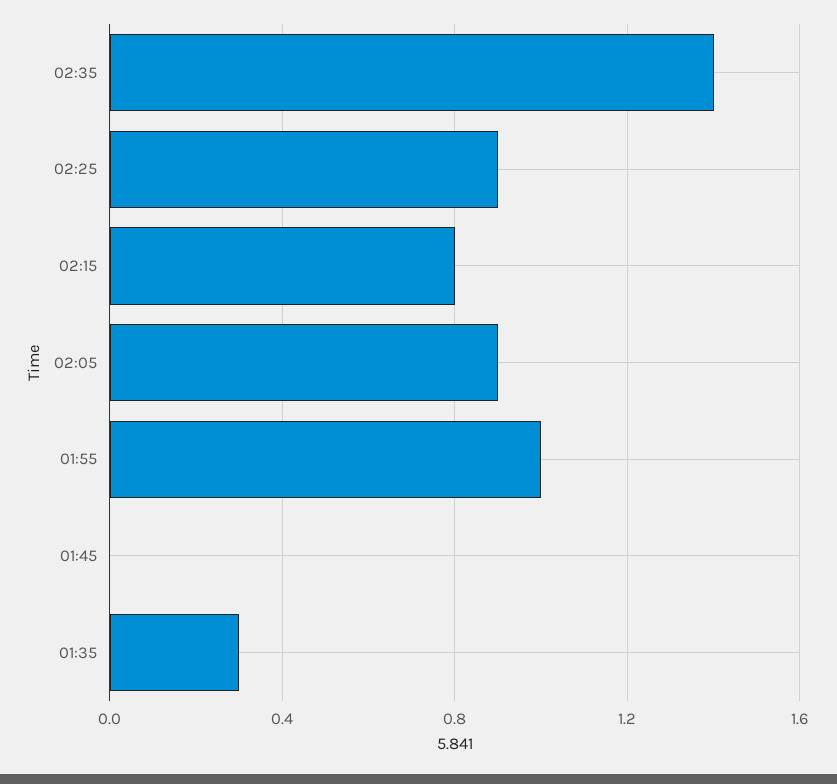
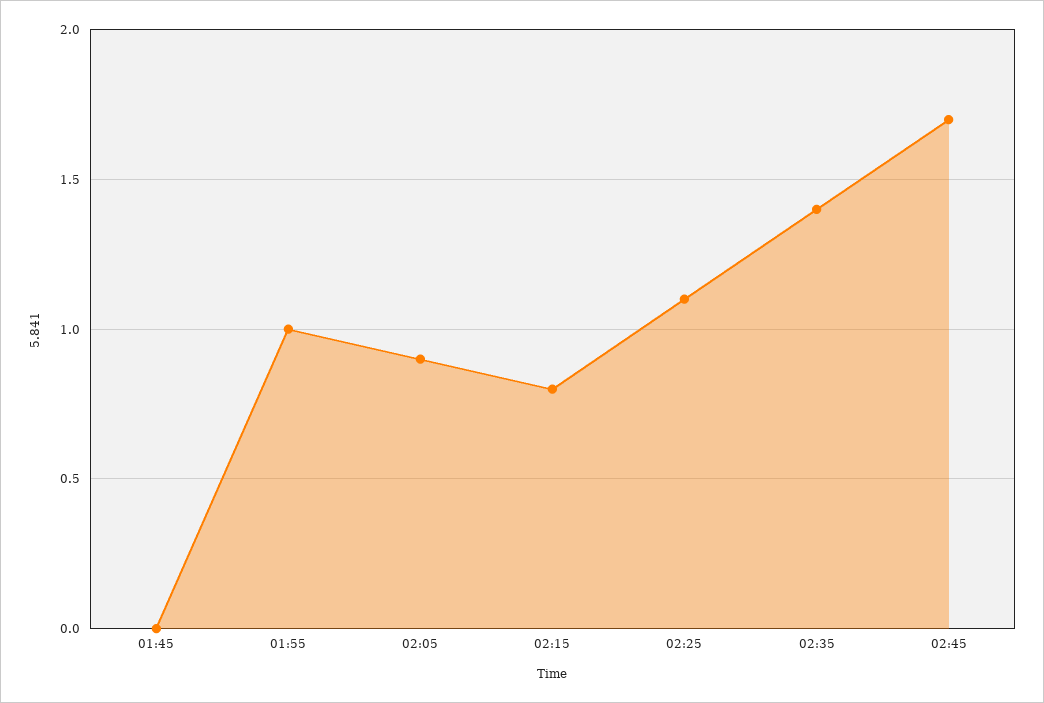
02:25: 0.9 -> 1.1
01:35: 0.3 -> none
02:45: none -> 1.7

